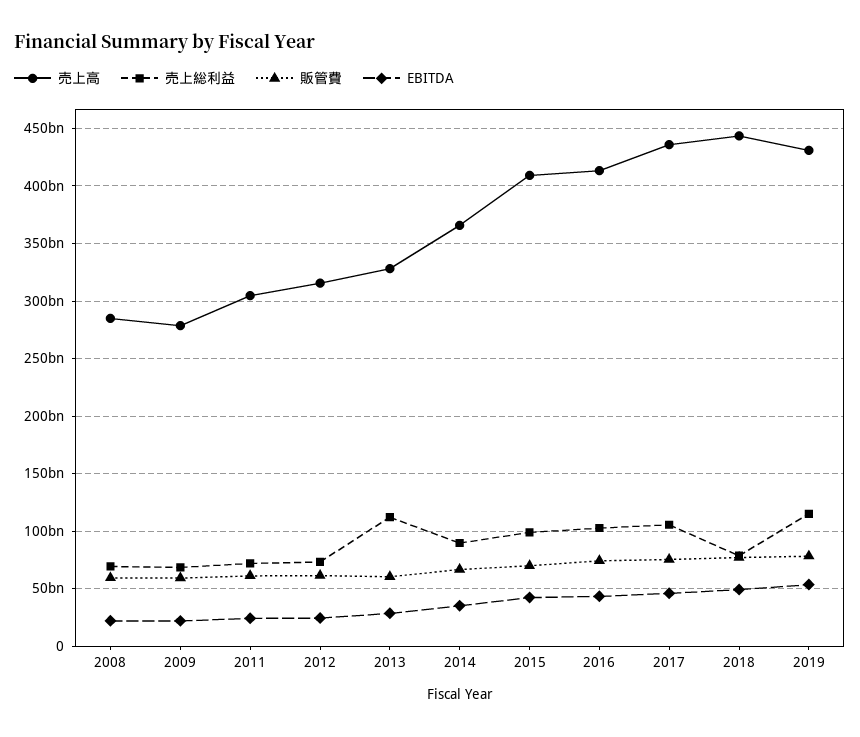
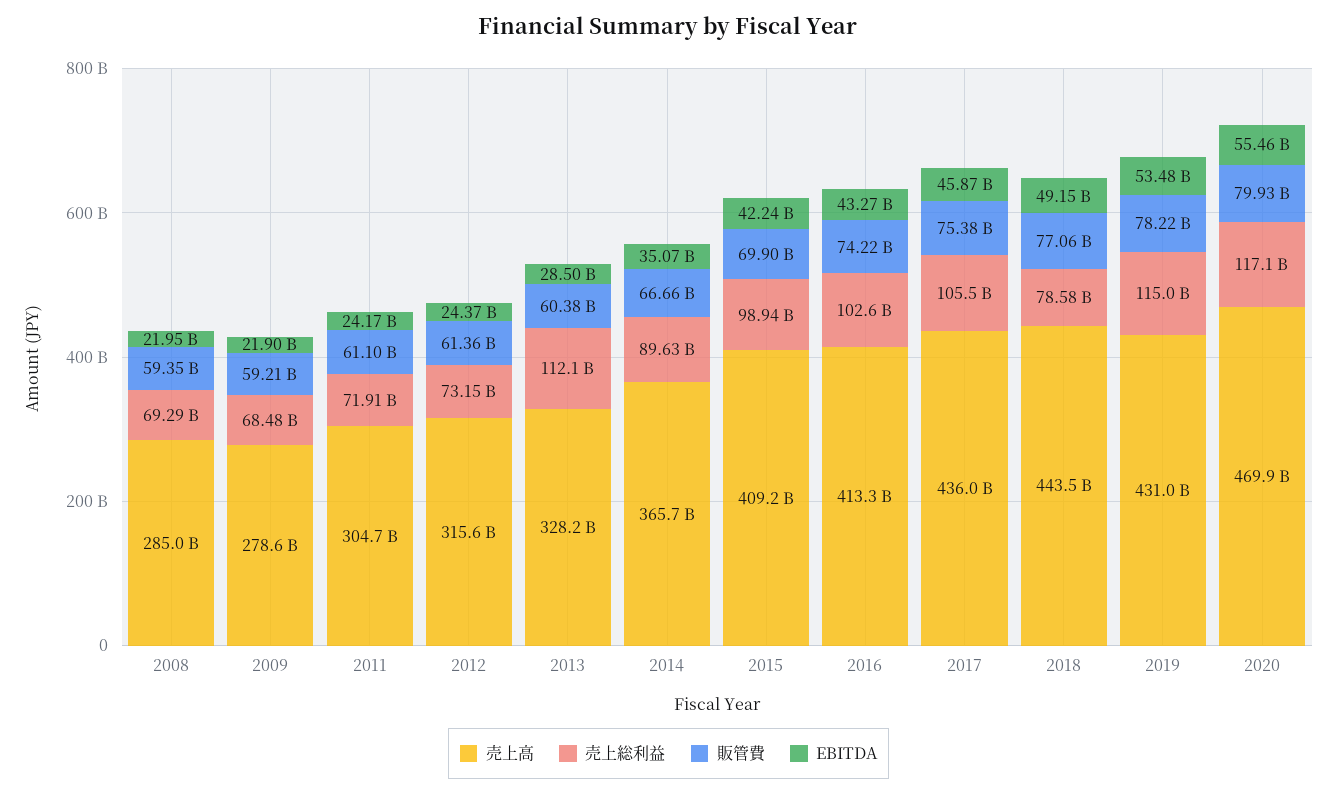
売上高, 2020: none -> 469900000000
売上総利益, 2020: none -> 117100000000
販管費, 2020: none -> 79930000000
EBITDA, 2020: none -> 55460000000

